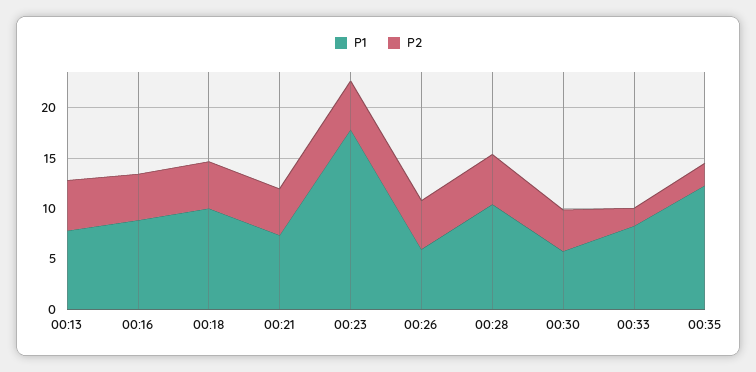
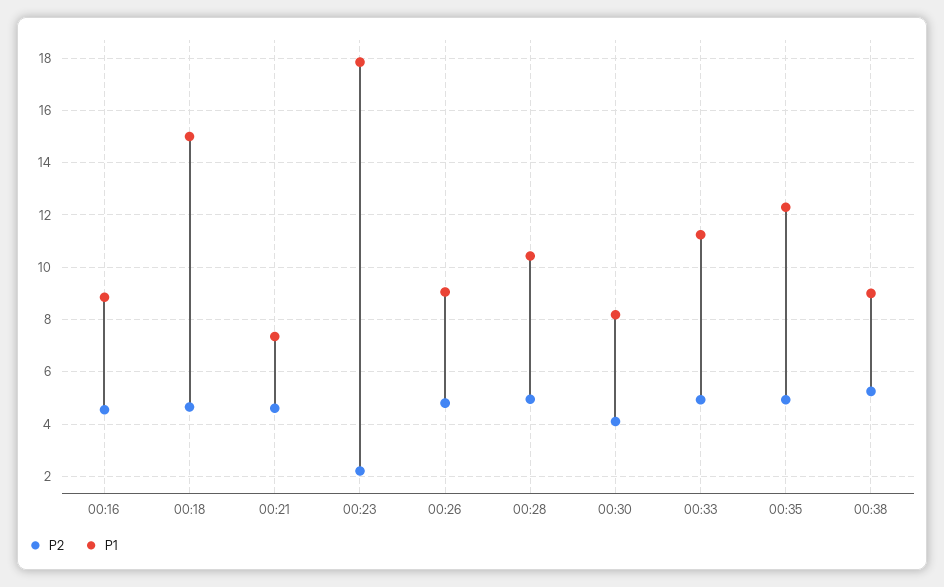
P1, 00:13: 8 -> none
P2, 00:13: 5 -> none
P1, 00:18: 10 -> 15
P2, 00:23: 5 -> 2.25
P1, 00:26: 6 -> 9
P1, 00:30: 6 -> 8.25
P1, 00:33: 8 -> 11.25
P2, 00:33: 2 -> 5
P2, 00:35: 2 -> 5
P2, 00:38: none -> 5.25
P1, 00:38: none -> 9

